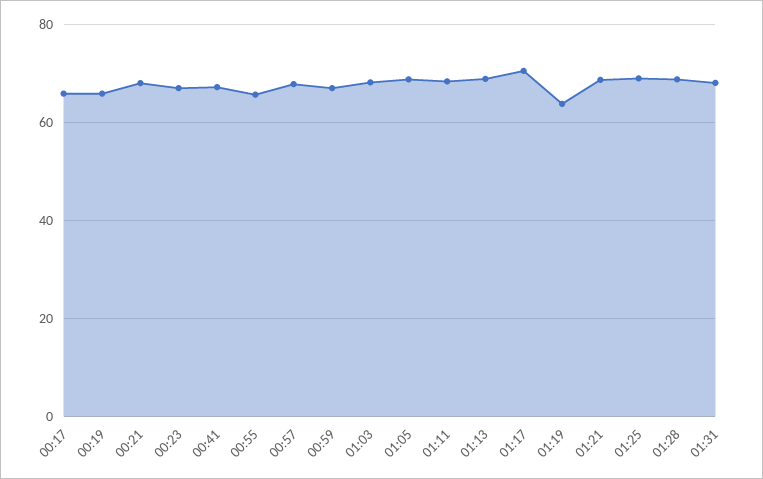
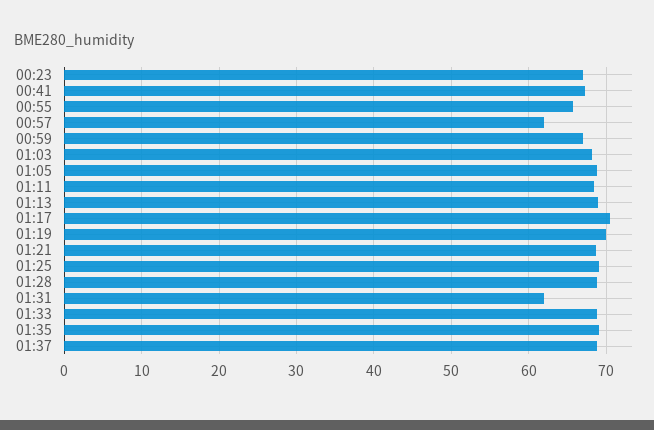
00:17: 66 -> none
00:19: 66 -> none
00:21: 68 -> none
00:57: 68 -> 62
01:19: 64 -> 70
01:31: 68 -> 62
01:33: none -> 69
01:35: none -> 69
01:37: none -> 69

